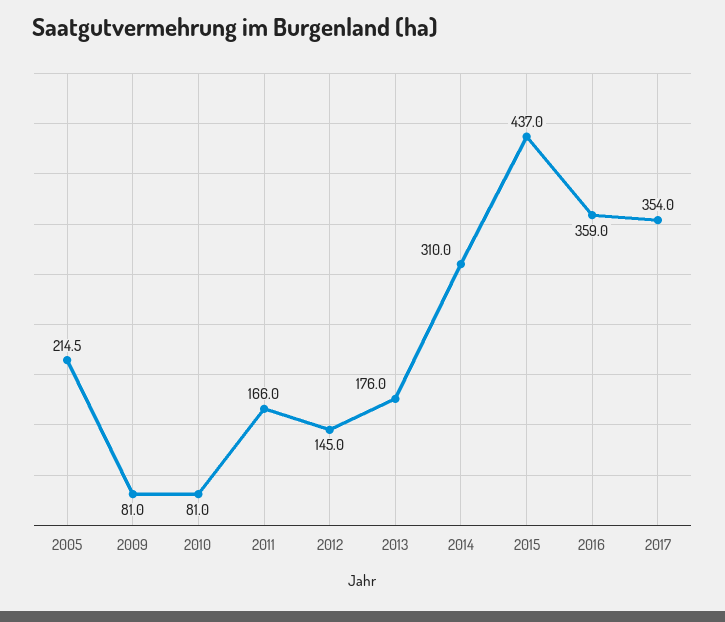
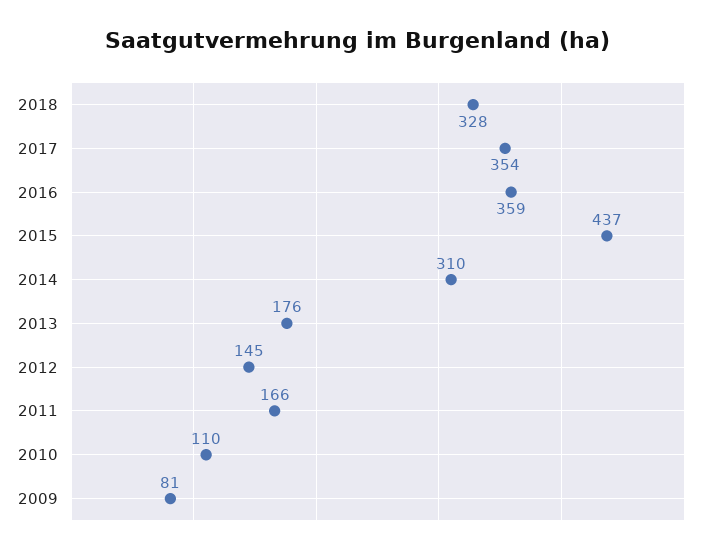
2005: 214.5 -> none
2010: 81 -> 110
2018: none -> 328

